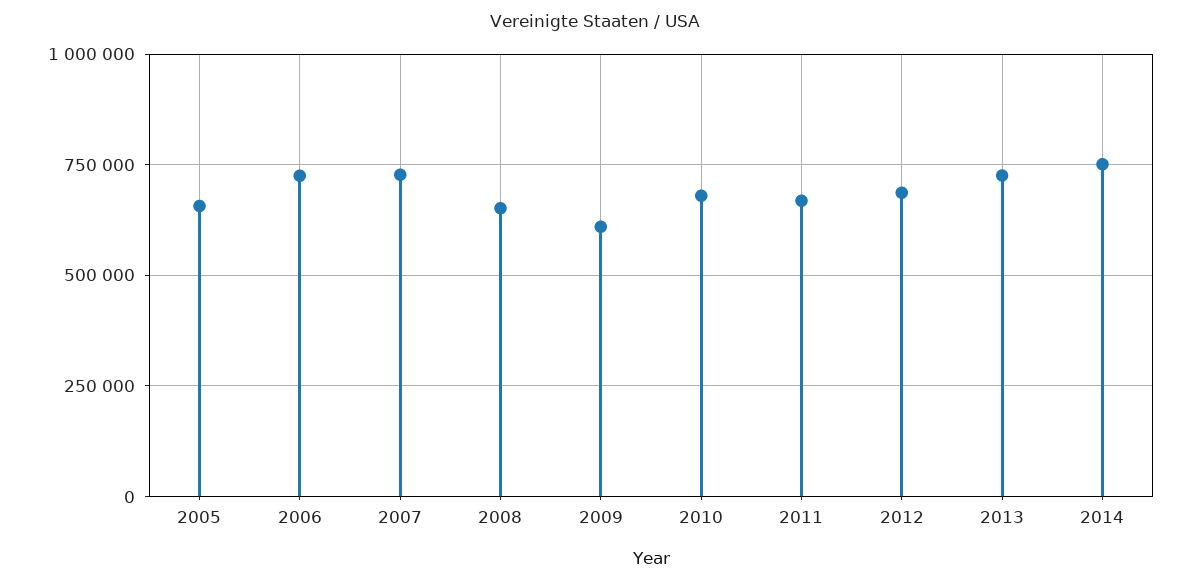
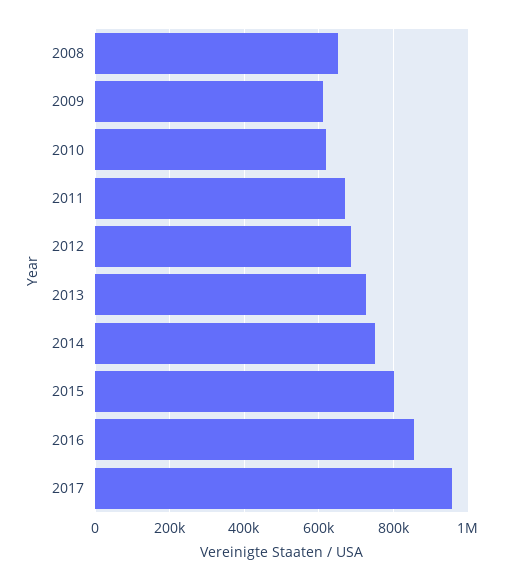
2005: 650000 -> none
2006: 725000 -> none
2007: 725000 -> none
2010: 675000 -> 620000
2015: none -> 800000
2016: none -> 860000
2017: none -> 960000

